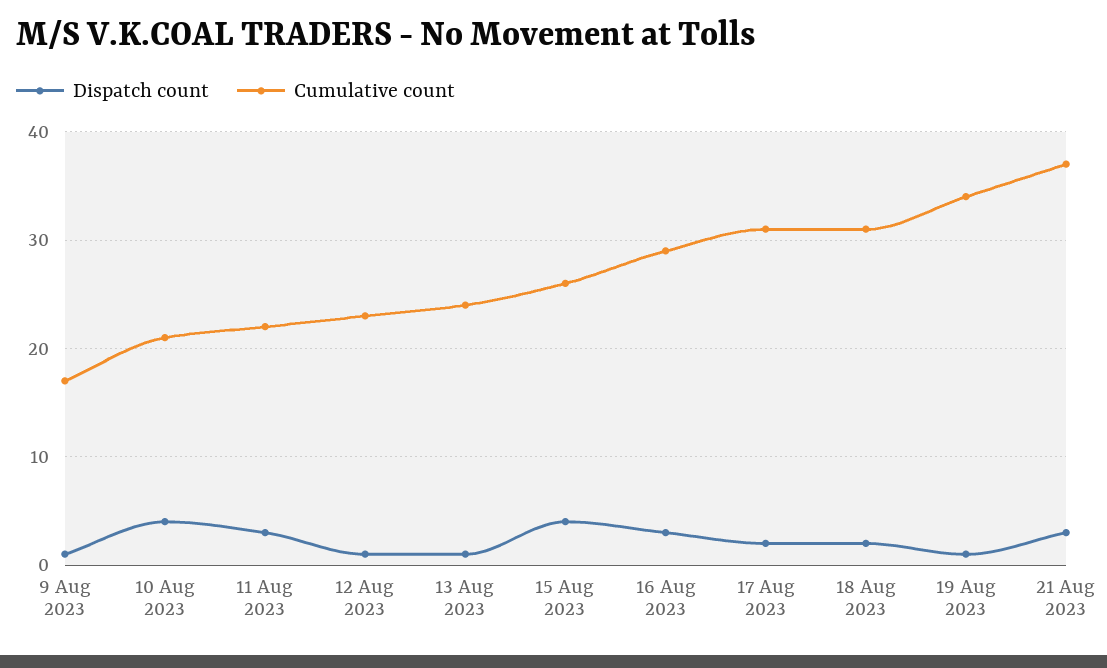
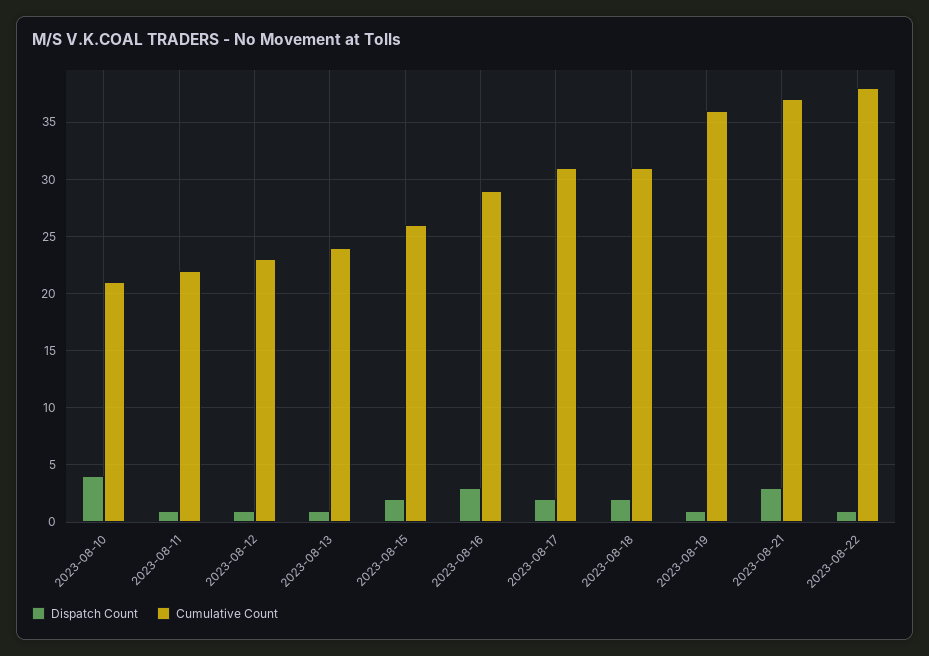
Dispatch count, 9 Aug 2023: 1 -> none
Cumulative count, 9 Aug 2023: 17 -> none
Dispatch count, 11 Aug 2023: 3 -> 1
Dispatch count, 15 Aug 2023: 4 -> 2
Cumulative count, 19 Aug 2023: 34 -> 36
Dispatch count, 2023-08-22: none -> 1
Cumulative count, 2023-08-22: none -> 38

